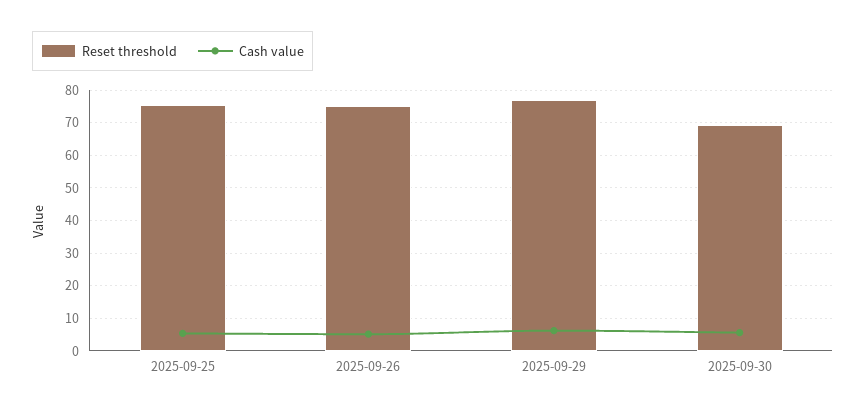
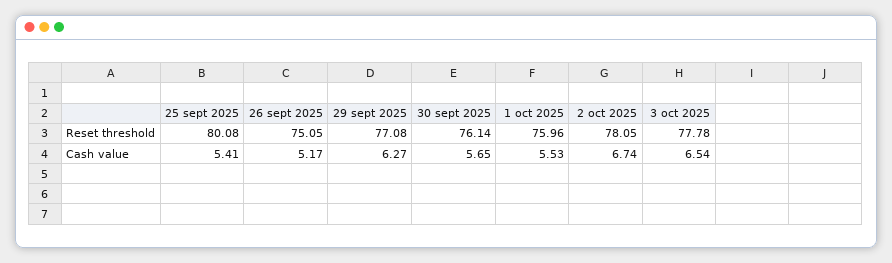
Reset threshold, 2025-09-25: 76 -> 80.08
Reset threshold, 2025-09-30: 70 -> 76.14
Reset threshold, 1 oct 2025: none -> 75.96
Reset threshold, 2 oct 2025: none -> 78.05
Reset threshold, 3 oct 2025: none -> 77.78
Cash value, 1 oct 2025: none -> 5.53
Cash value, 2 oct 2025: none -> 6.74
Cash value, 3 oct 2025: none -> 6.54

